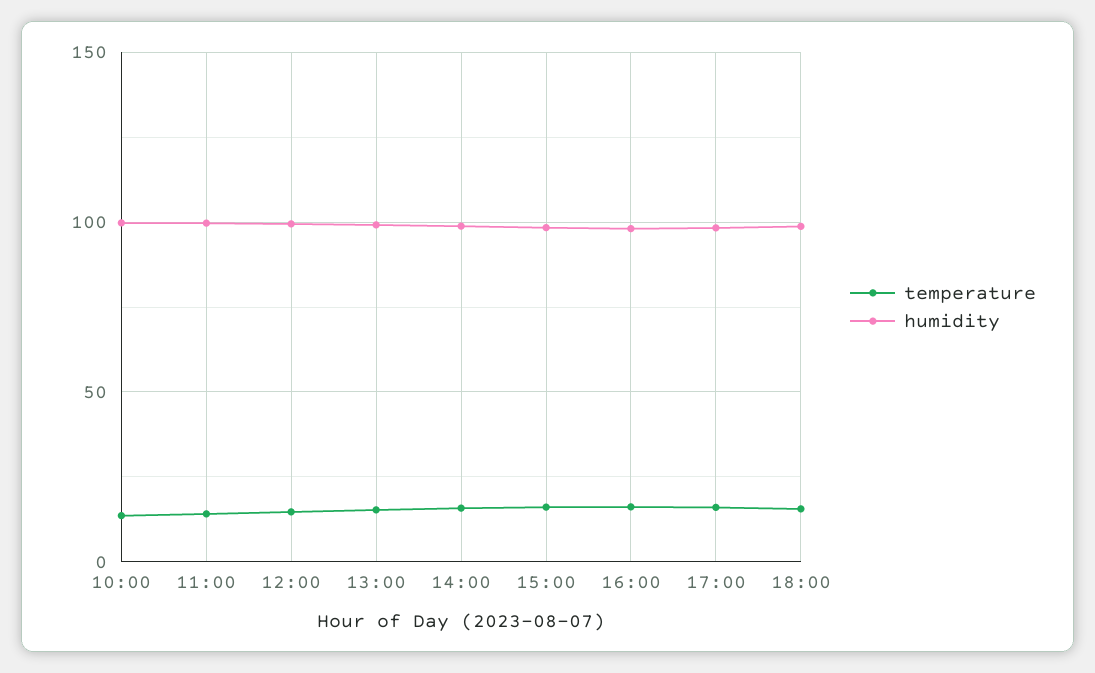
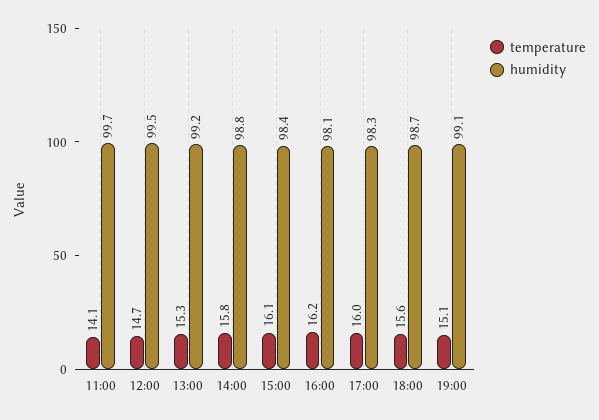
temperature, 10:00: 15 -> none
humidity, 10:00: 100 -> none
temperature, 19:00: none -> 15.1
humidity, 19:00: none -> 99.1

